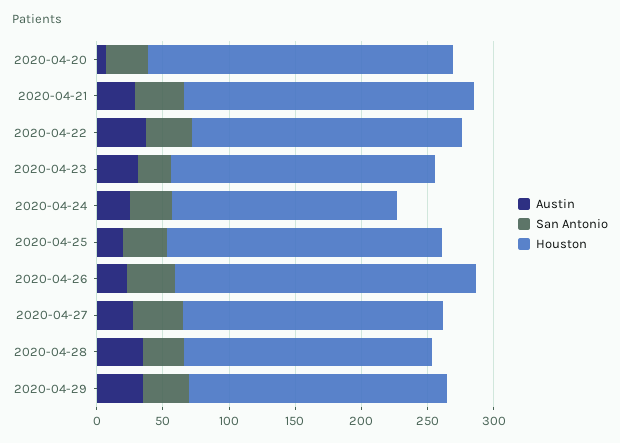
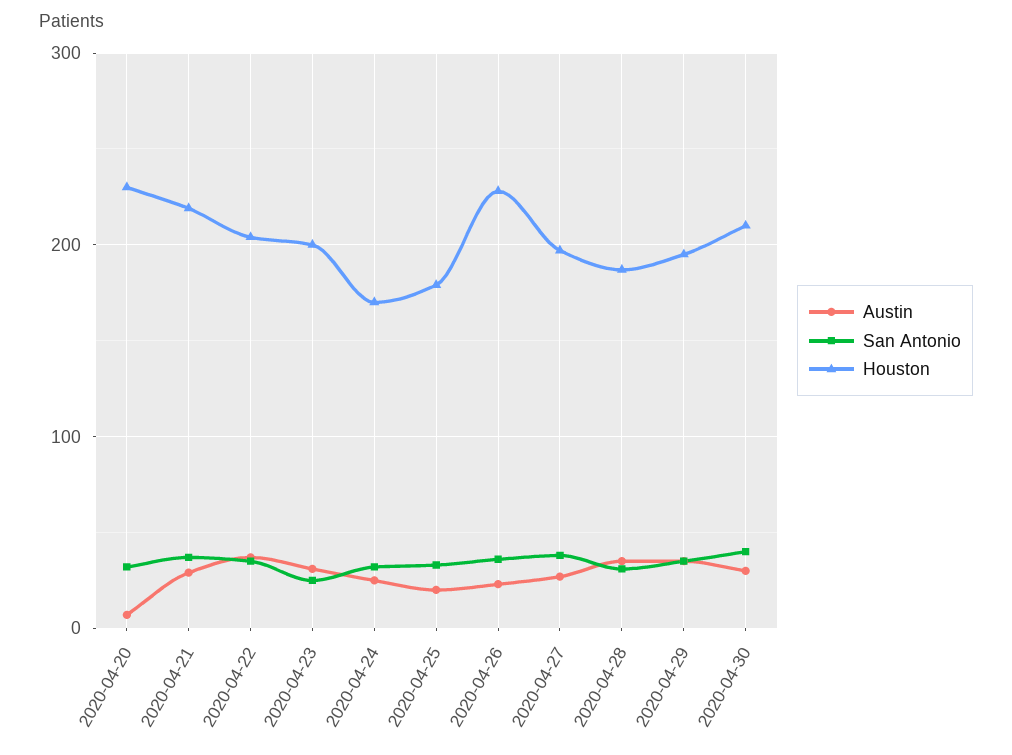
Houston, 2020-04-25: 210 -> 180
Austin, 2020-04-30: none -> 30
San Antonio, 2020-04-30: none -> 40
Houston, 2020-04-30: none -> 210

